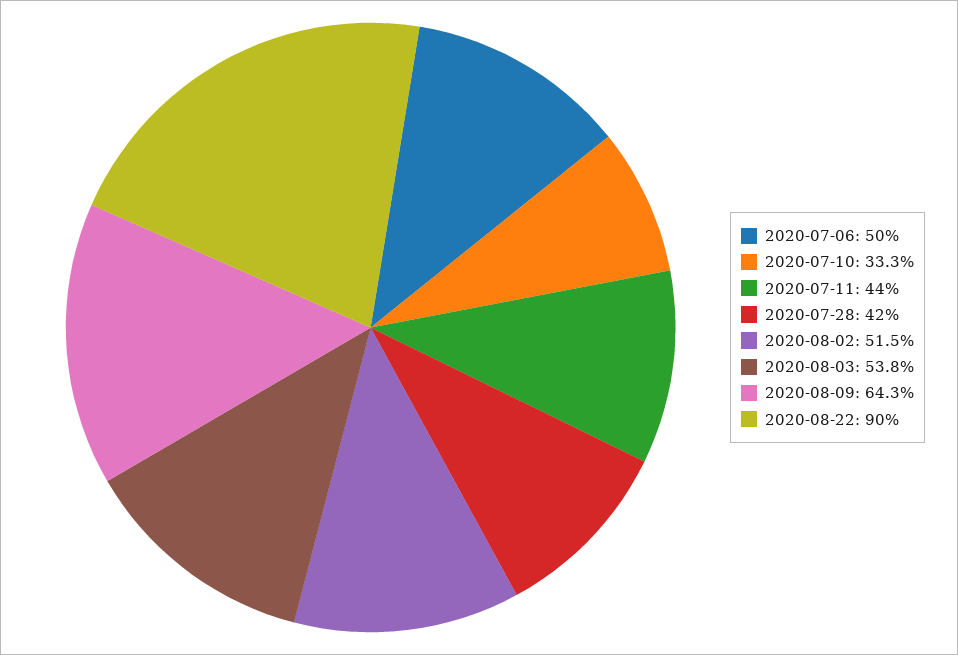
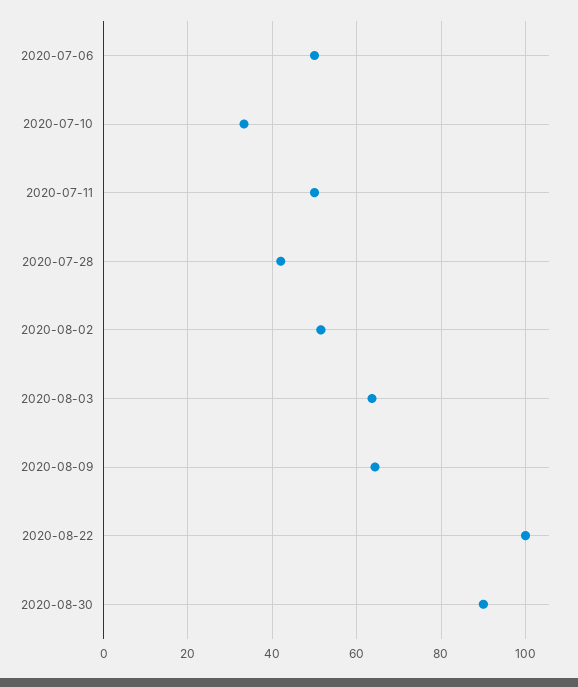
2020-07-11: 44 -> 50
2020-08-03: 53.8 -> 64
2020-08-22: 90 -> 100
2020-08-30: none -> 90

